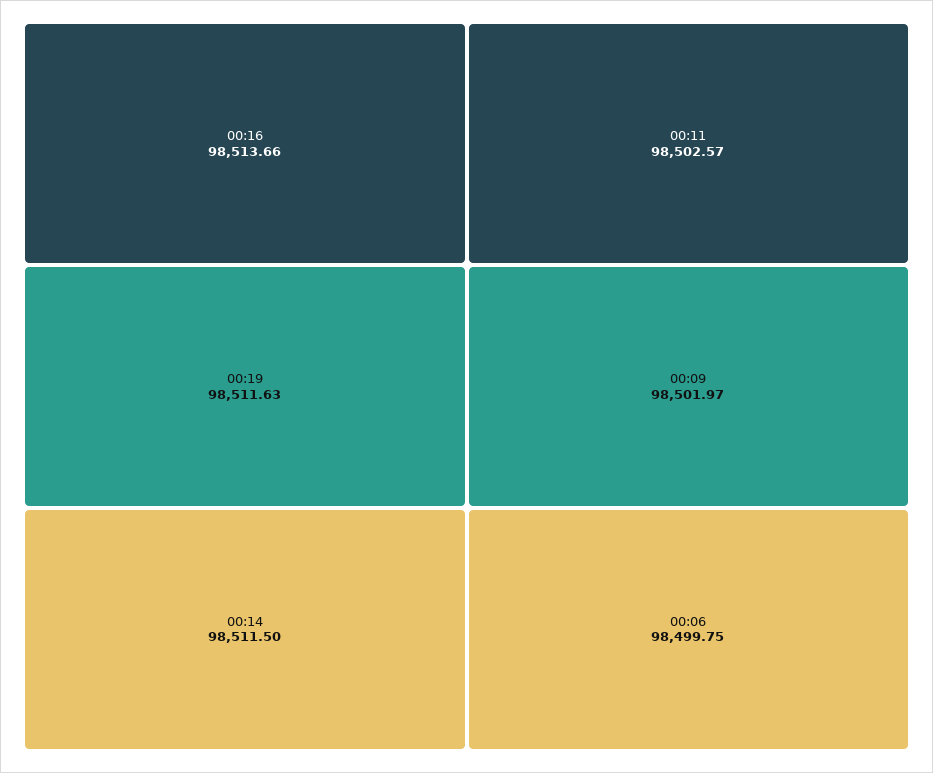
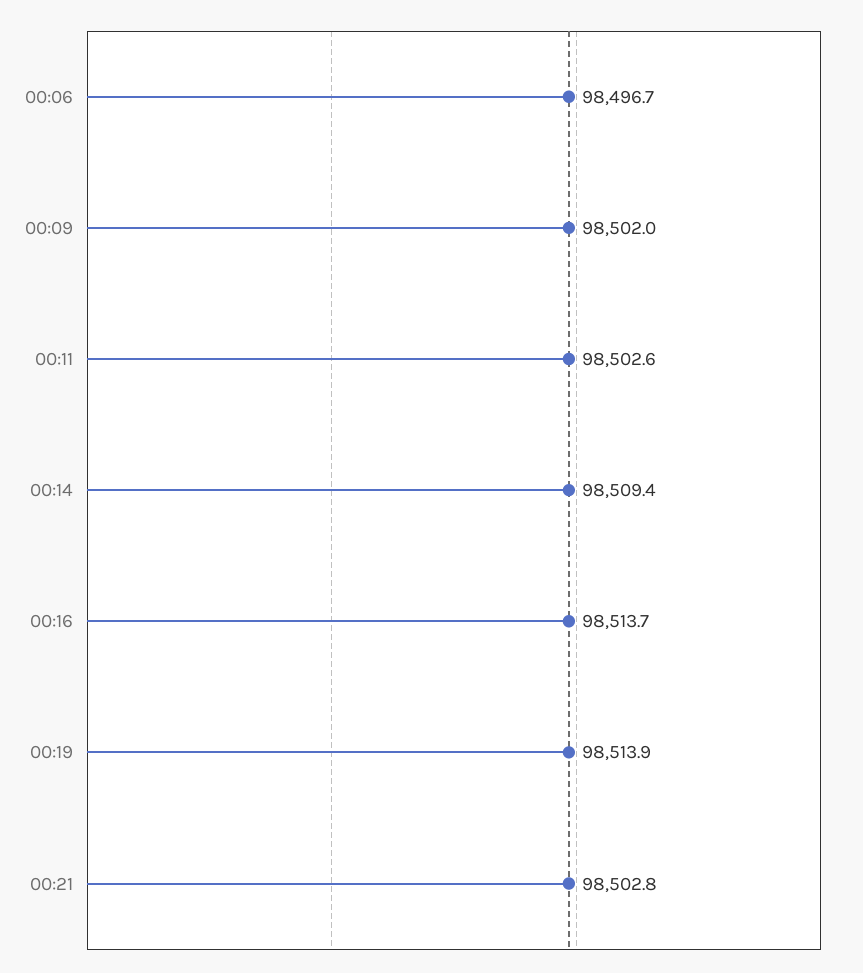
00:19: 98511.63 -> 98513.9
00:14: 98511.5 -> 98509.4
00:06: 98499.75 -> 98496.7
00:21: none -> 98502.8

